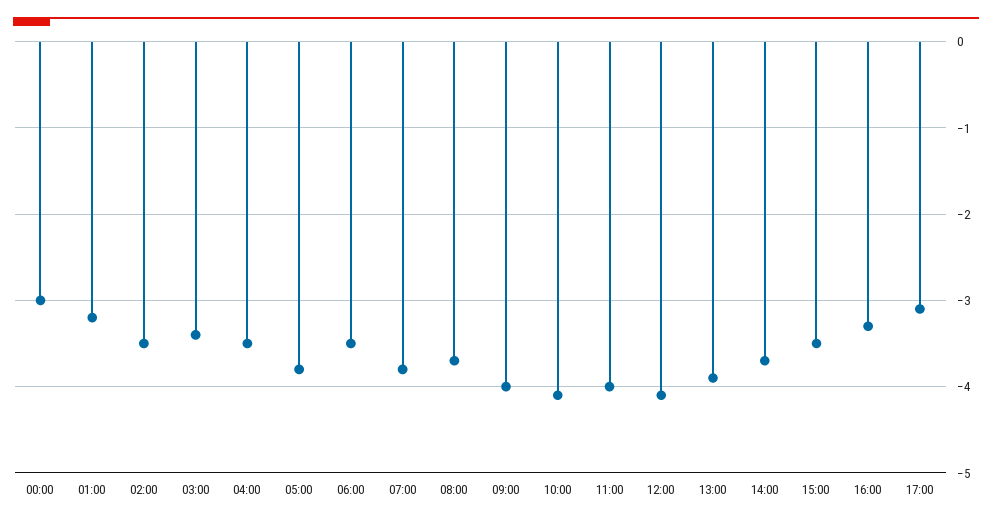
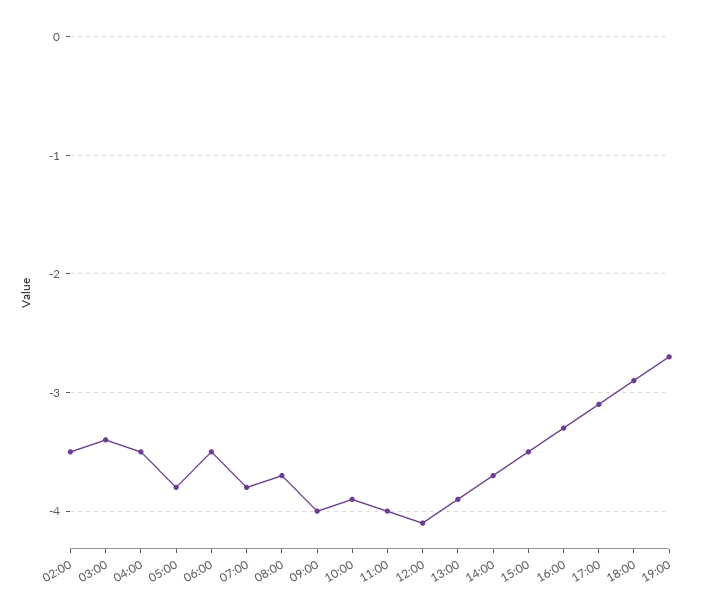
00:00: -3 -> none
01:00: -3.2 -> none
10:00: -4.1 -> -3.9
18:00: none -> -2.9
19:00: none -> -2.7

